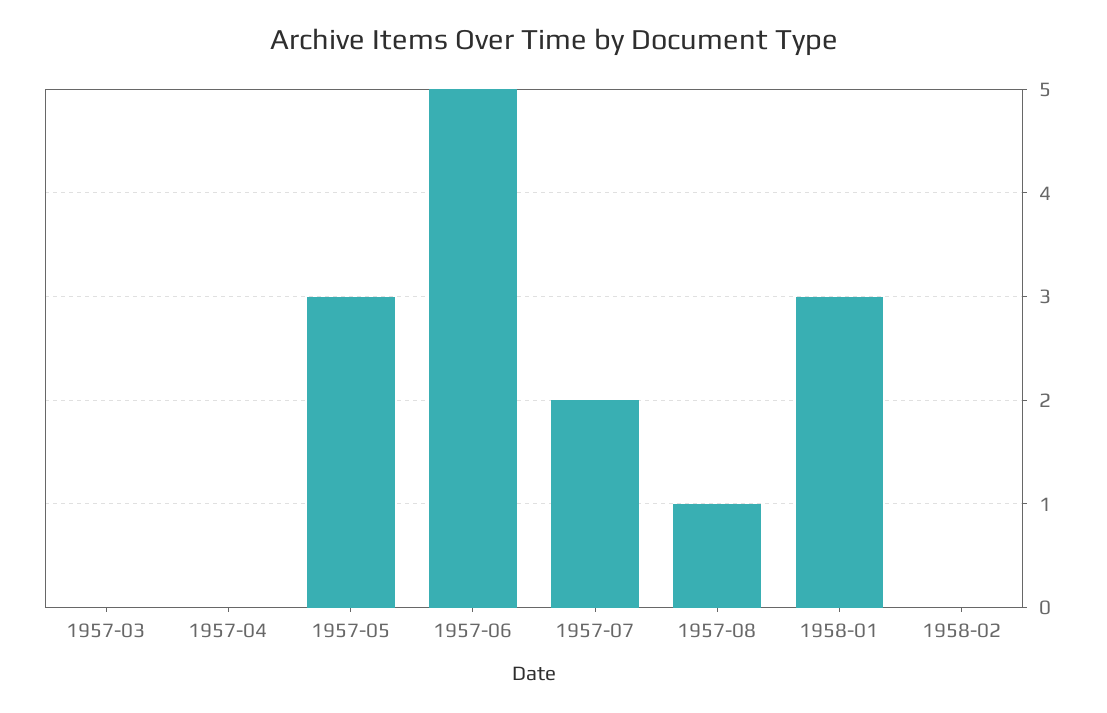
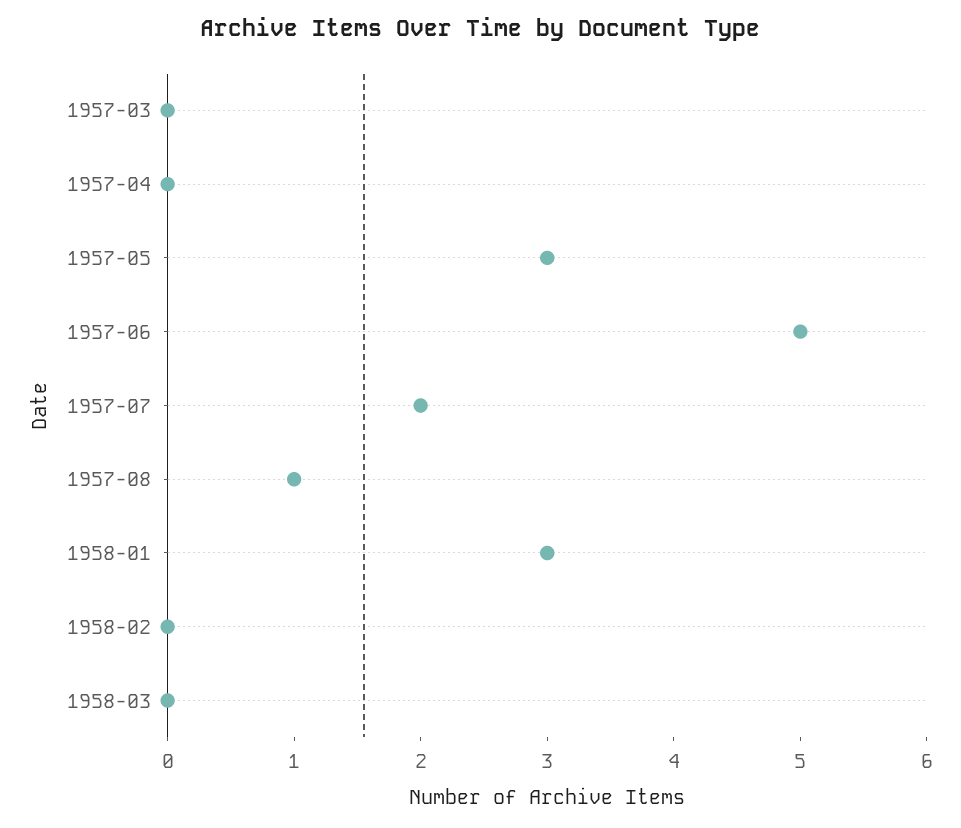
1958-03: none -> 0

